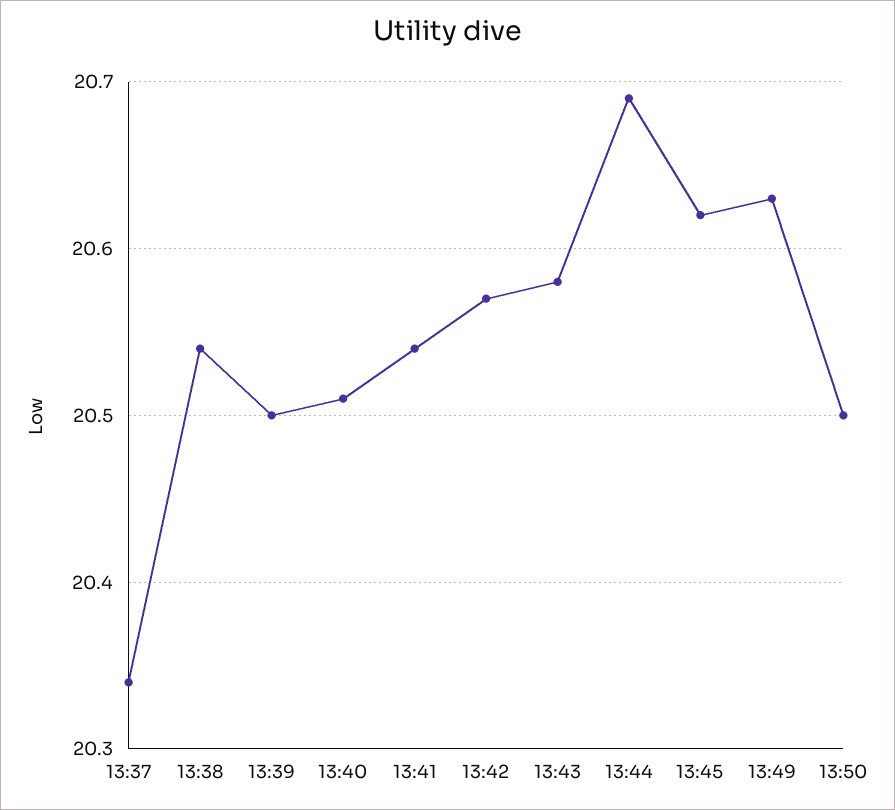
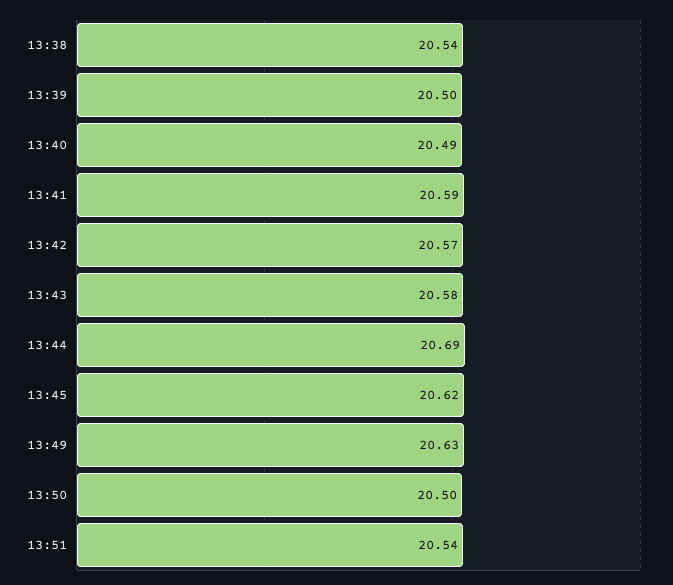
13:37: 20.34 -> none
13:40: 20.51 -> 20.49
13:41: 20.54 -> 20.59
13:51: none -> 20.54

